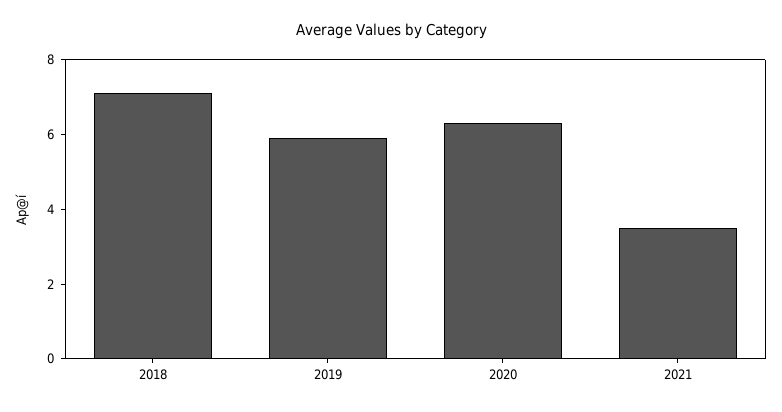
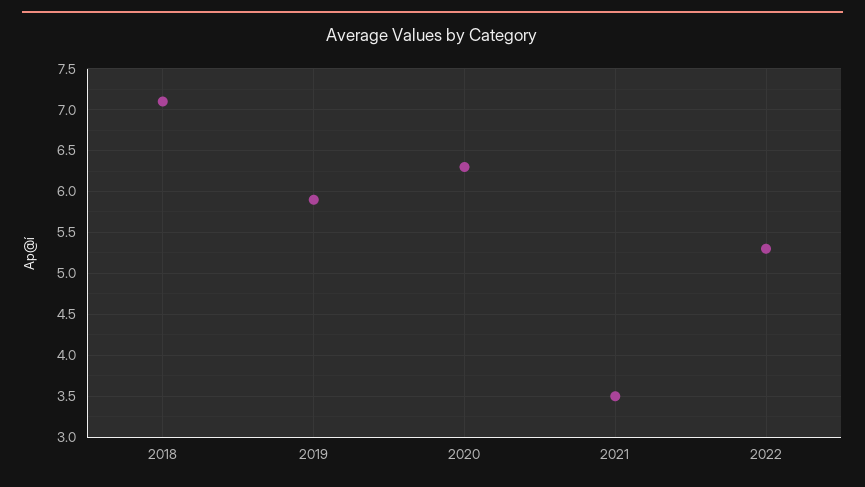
2022: none -> 5.3

